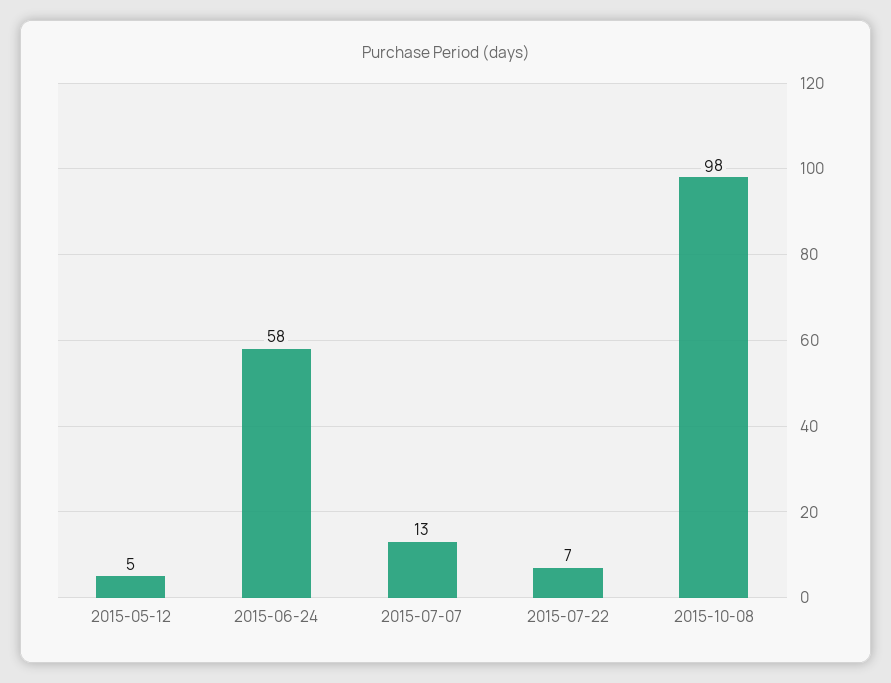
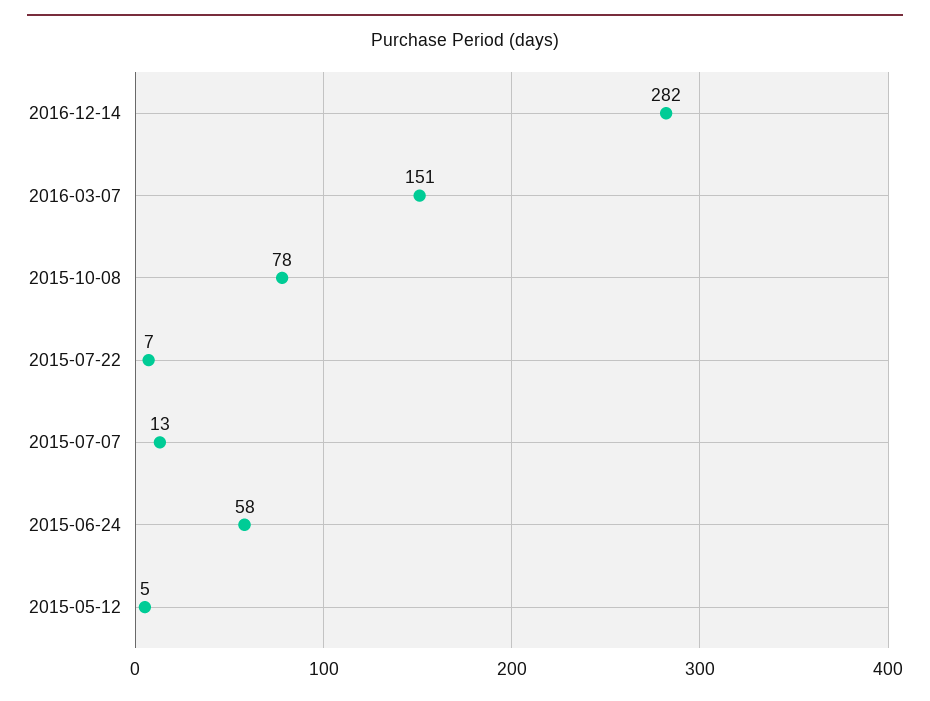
2015-10-08: 98 -> 78
2016-12-14: none -> 282
2016-03-07: none -> 151

